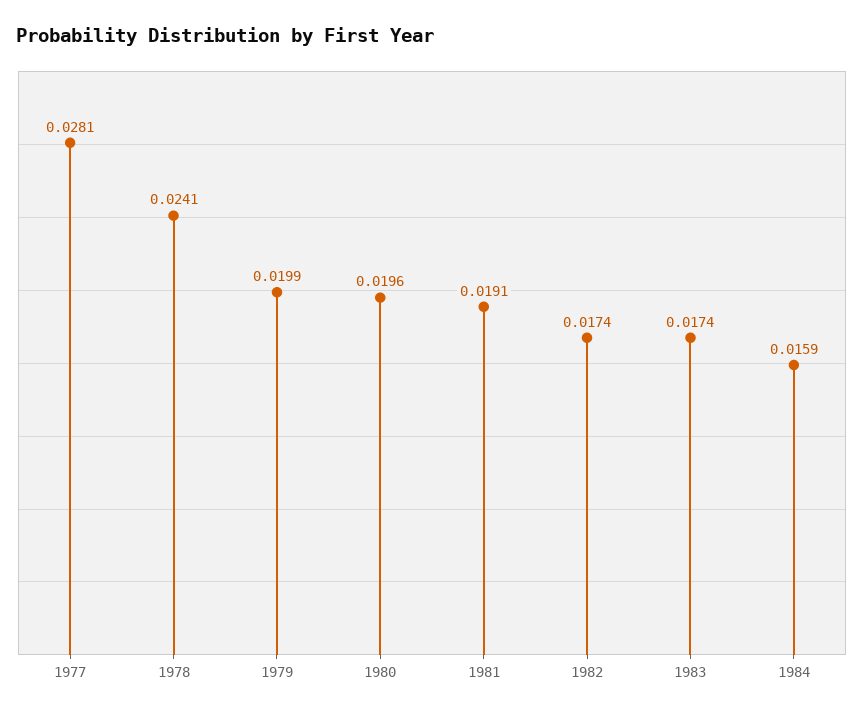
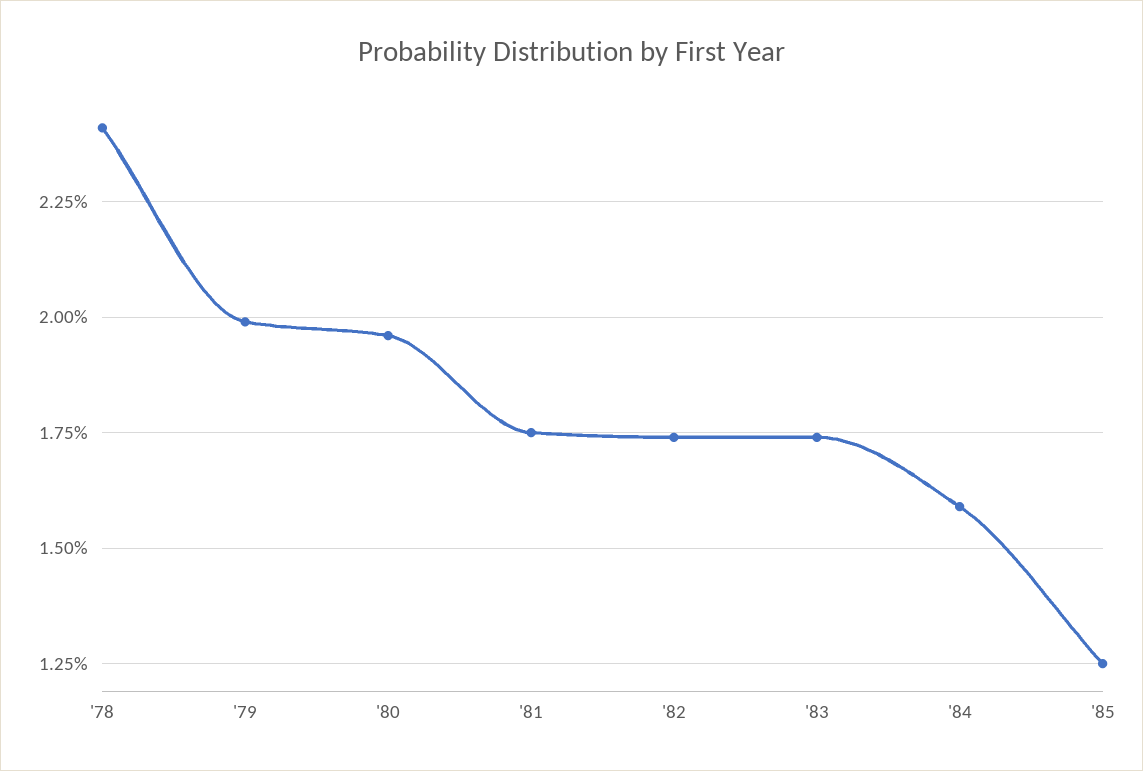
1977: 0.0281 -> none
1981: 0.0191 -> 0.0175
'85: none -> 0.0125

